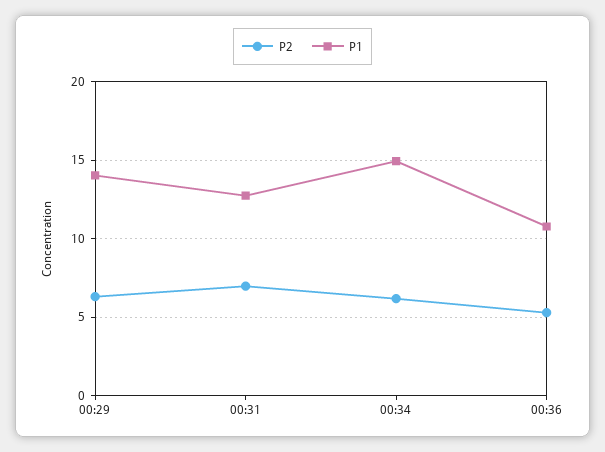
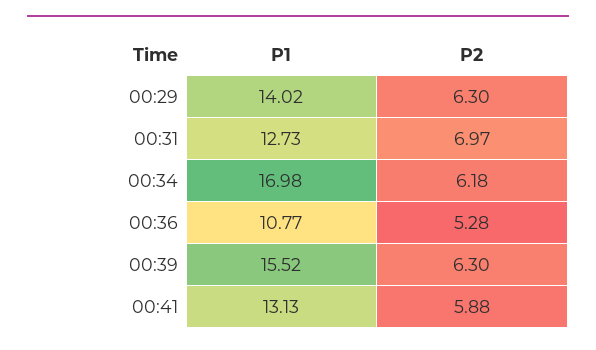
P1, 00:34: 15 -> 16.98
P1, 00:39: none -> 15.52
P2, 00:39: none -> 6.3
P1, 00:41: none -> 13.13
P2, 00:41: none -> 5.88

